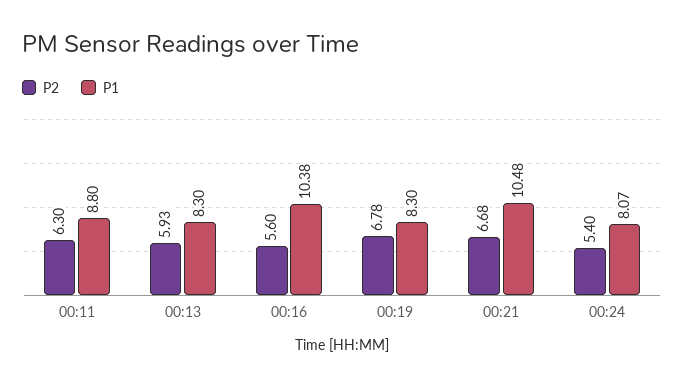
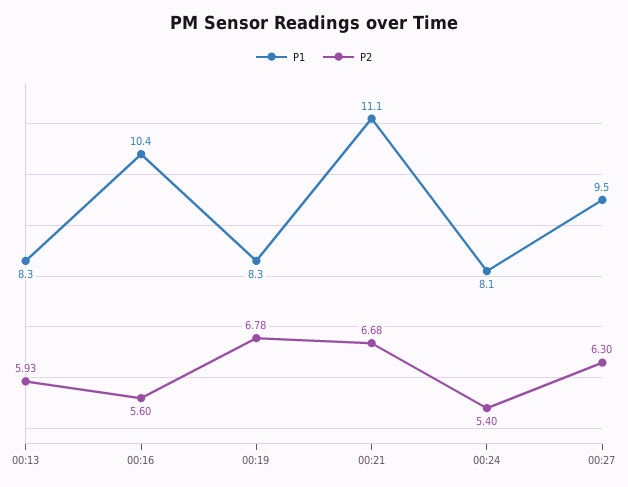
P2, 00:11: 6.3 -> none
P1, 00:11: 8.8 -> none
P1, 00:21: 10.48 -> 11.1
P1, 00:27: none -> 9.5
P2, 00:27: none -> 6.3

